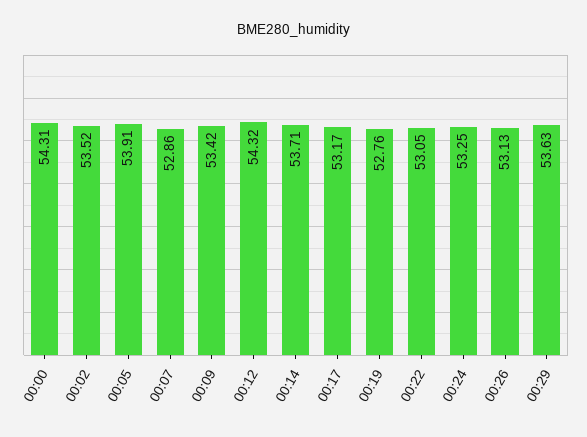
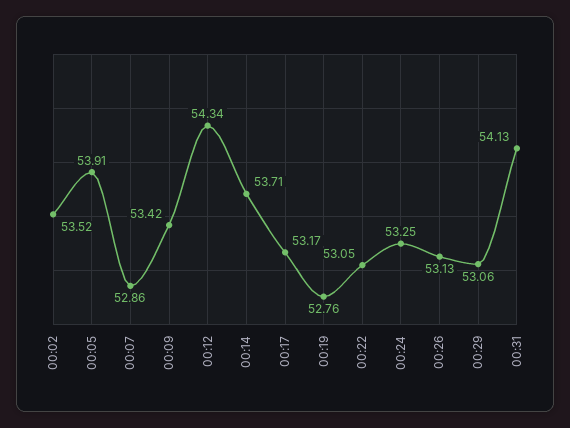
00:00: 54.31 -> none
00:12: 54.32 -> 54.34
00:29: 53.63 -> 53.06
00:31: none -> 54.13

